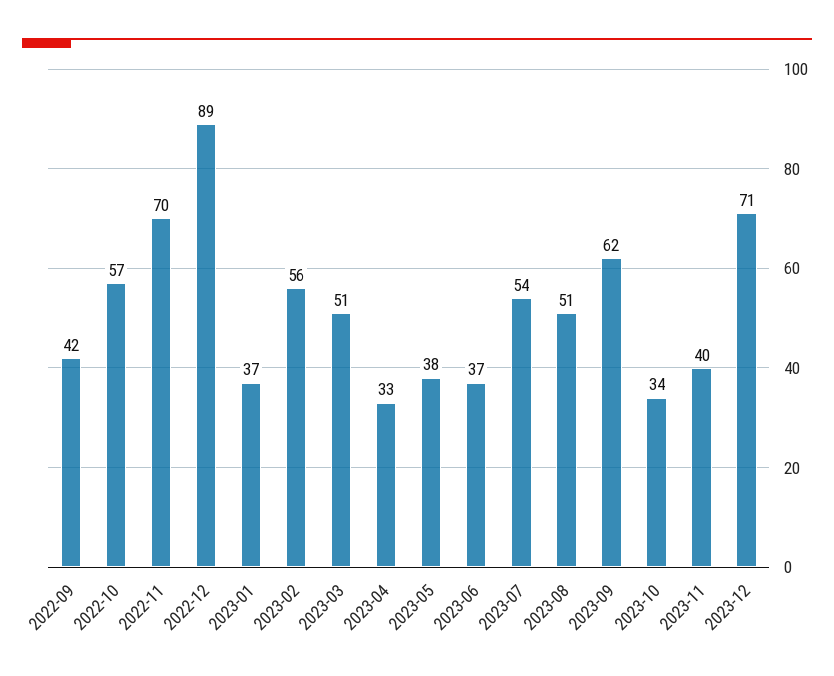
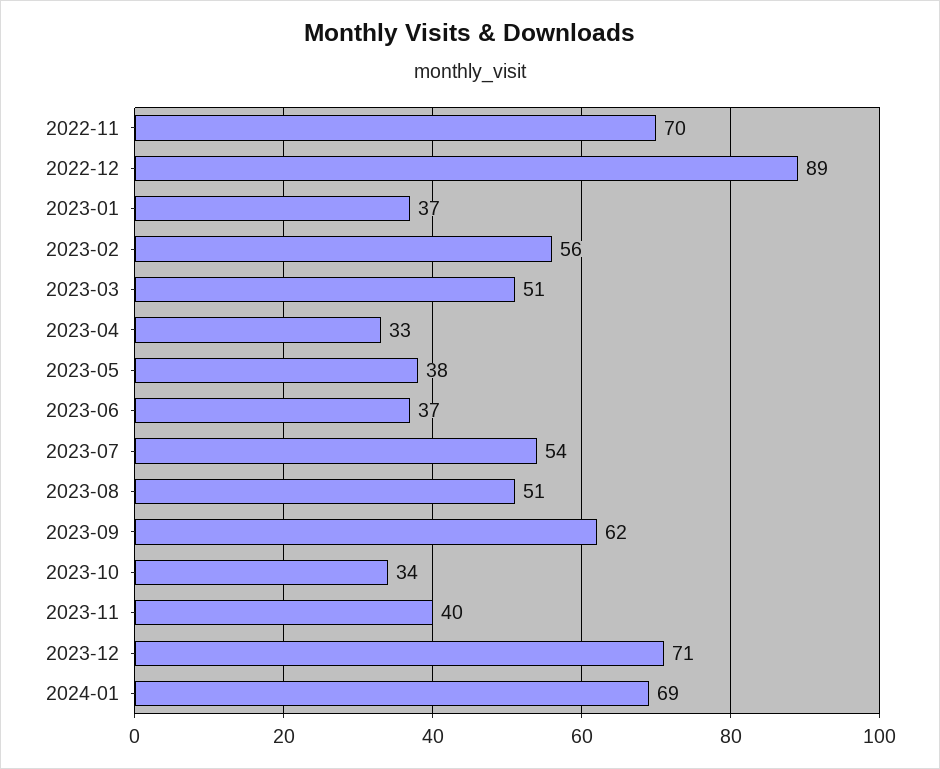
2022-09: 42 -> none
2022-10: 57 -> none
2024-01: none -> 69

